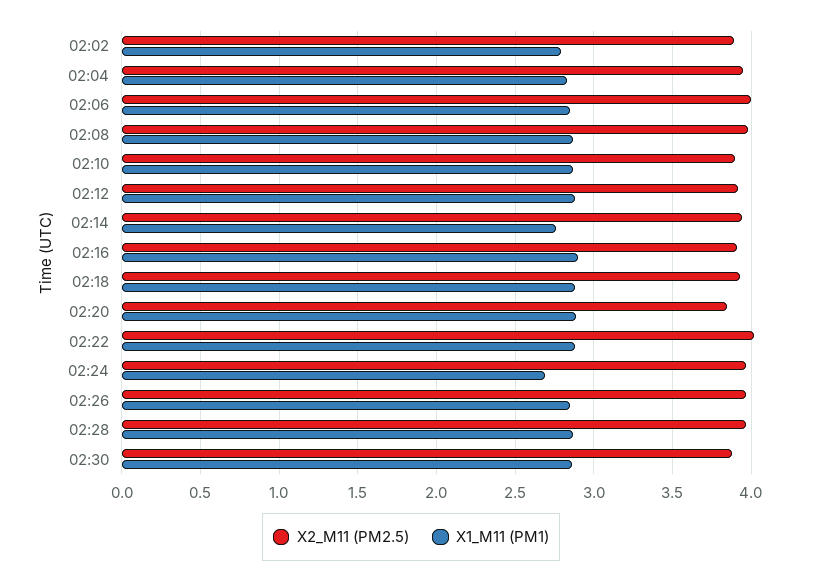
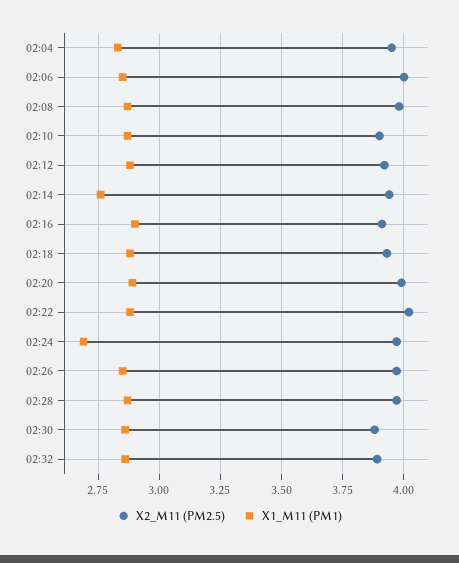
X2_M11 (PM2.5), 02:02: 3.9 -> none
X1_M11 (PM1), 02:02: 2.8 -> none
X2_M11 (PM2.5), 02:20: 3.85 -> 4
X2_M11 (PM2.5), 02:32: none -> 3.9
X1_M11 (PM1), 02:32: none -> 2.85

